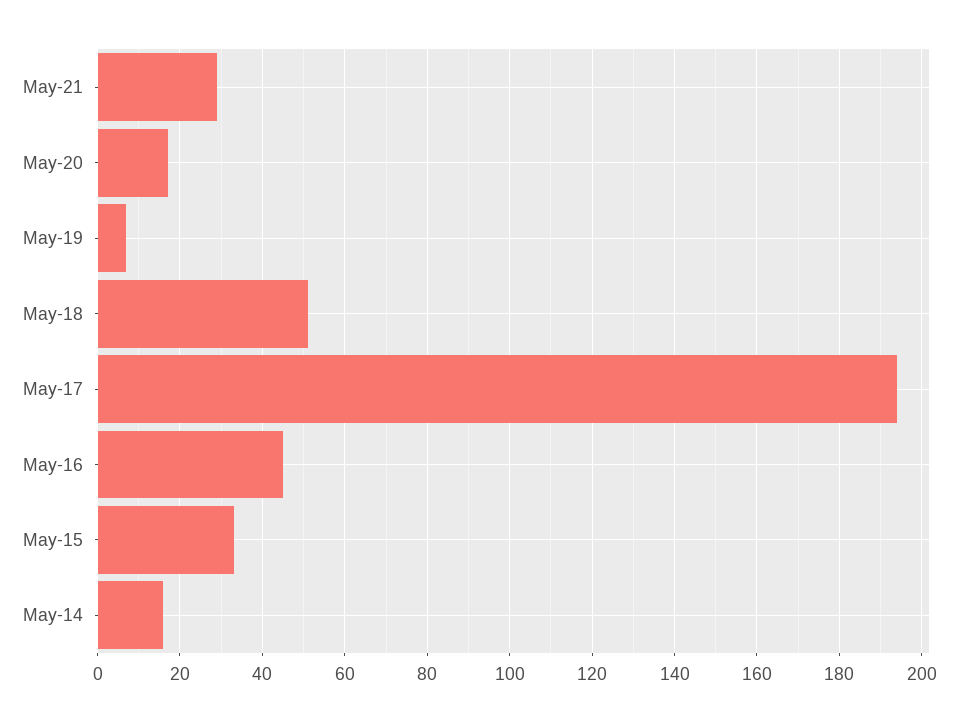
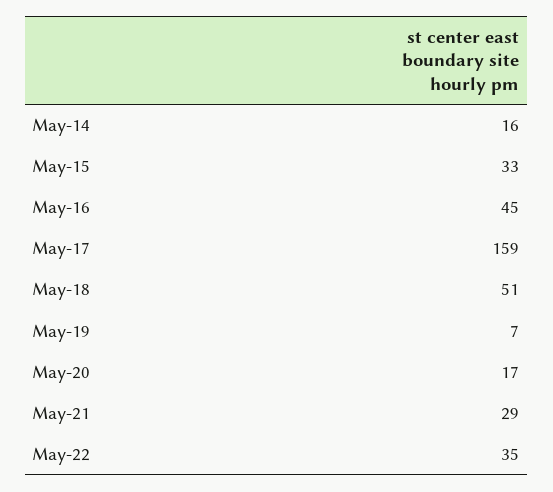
May-17: 195 -> 159
May-22: none -> 35

